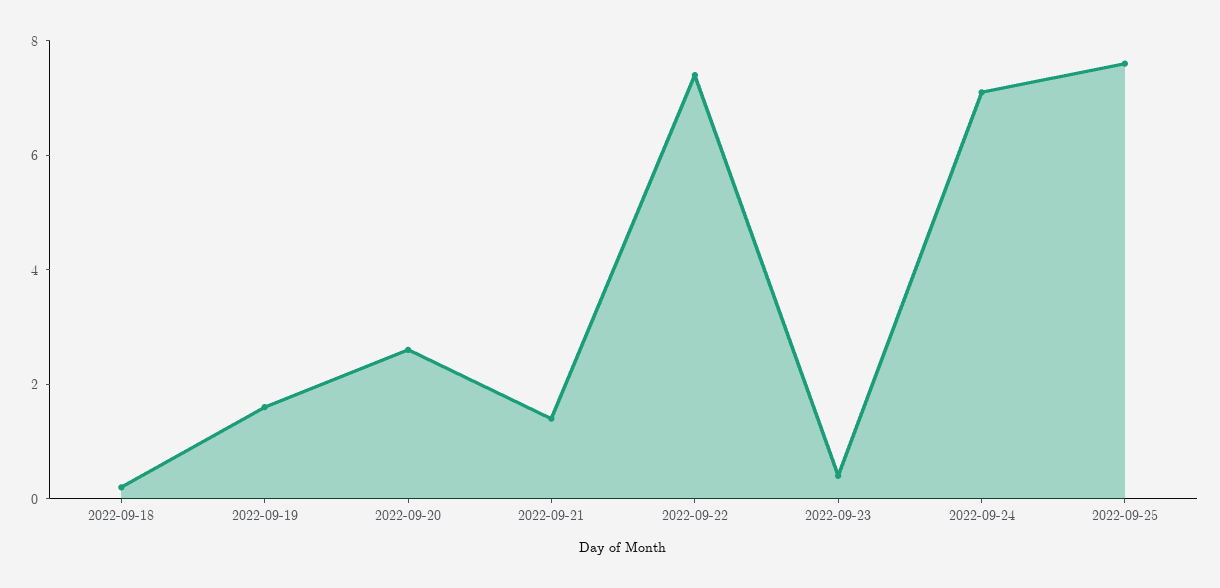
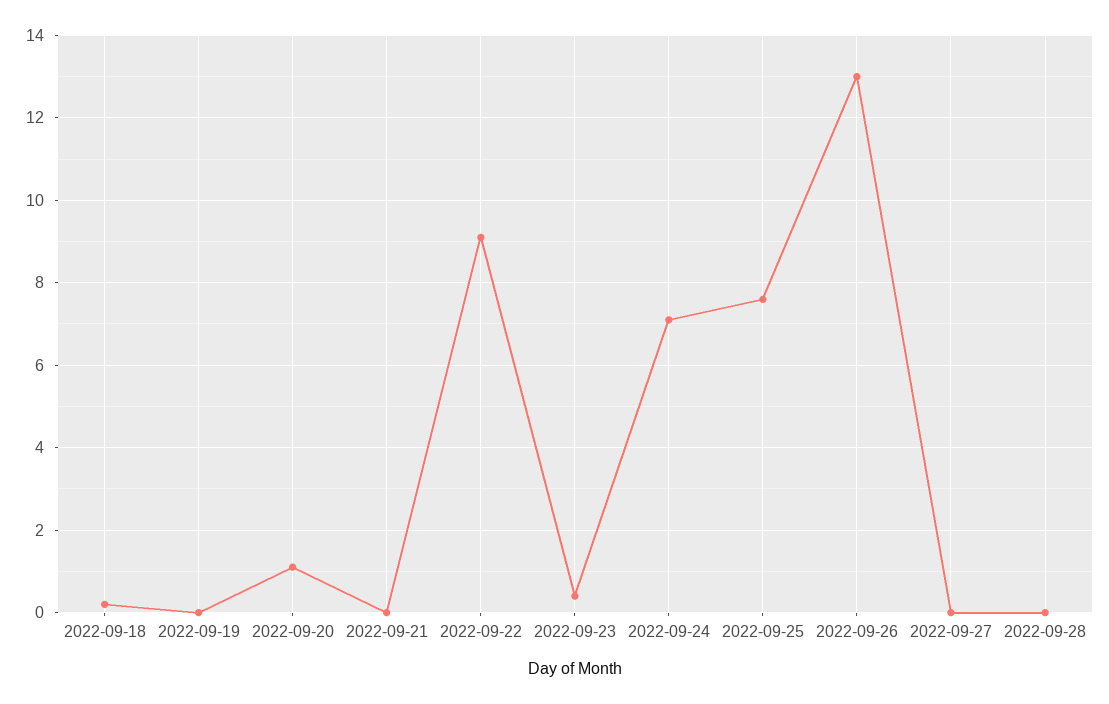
2022-09-19: 1.5 -> 0
2022-09-20: 2.5 -> 1
2022-09-21: 1.5 -> 0
2022-09-22: 7.5 -> 9
2022-09-26: none -> 13
2022-09-27: none -> 0
2022-09-28: none -> 0

